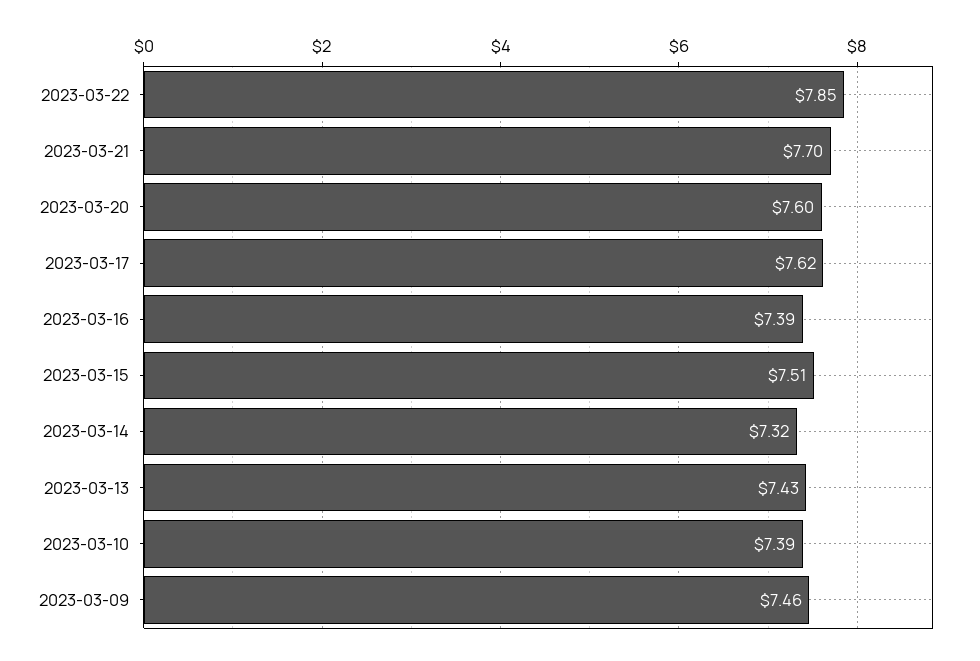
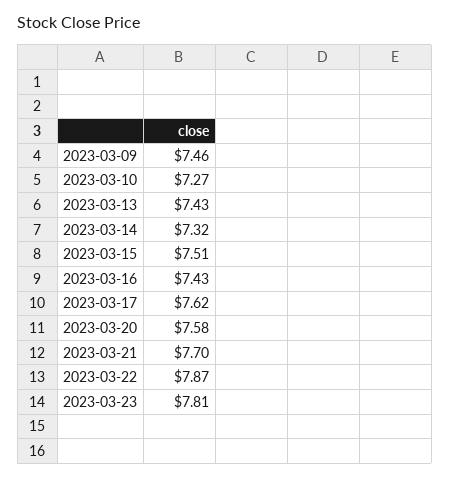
2023-03-22: 7.85 -> 7.87
2023-03-20: 7.6 -> 7.58
2023-03-16: 7.39 -> 7.43
2023-03-10: 7.39 -> 7.27
2023-03-23: none -> 7.81

